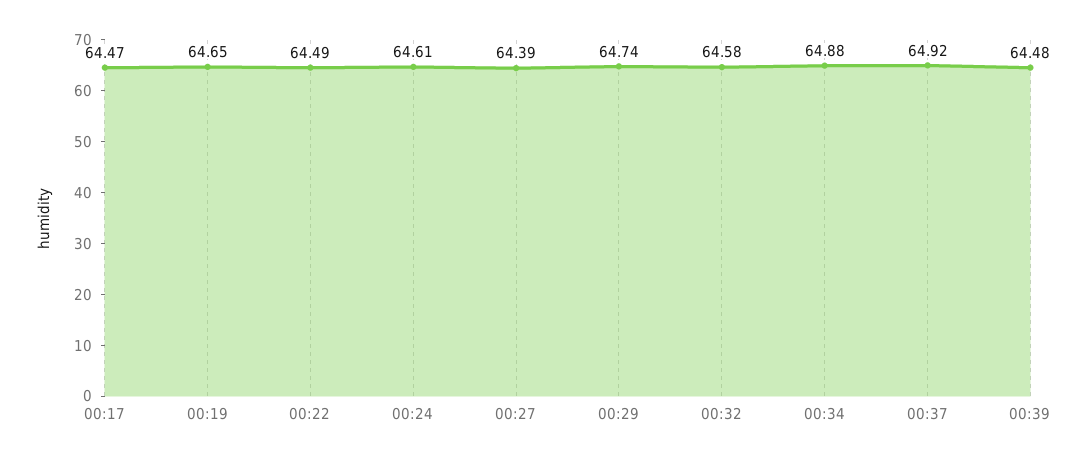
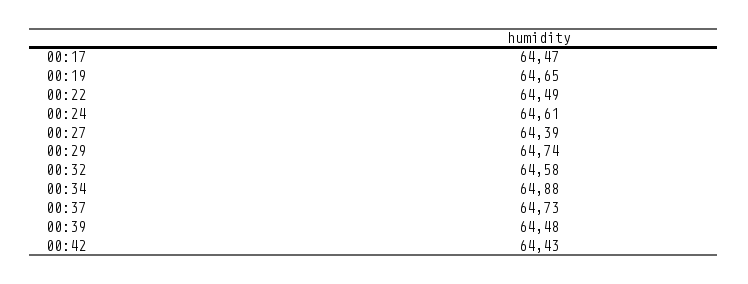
00:37: 64.92 -> 64.73
00:42: none -> 64.43

